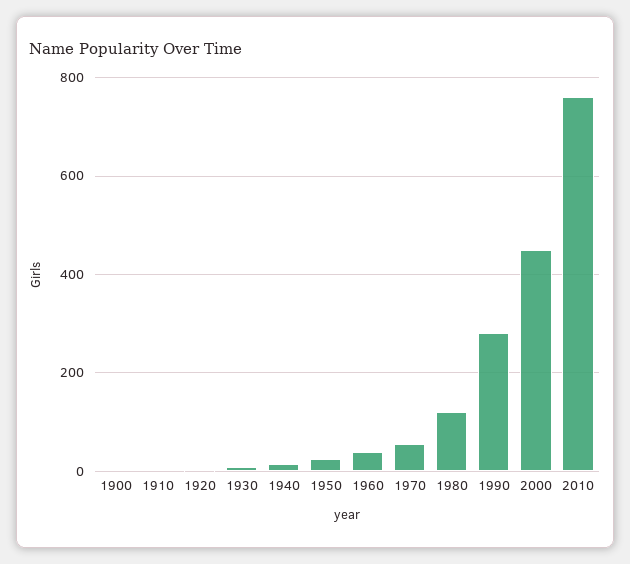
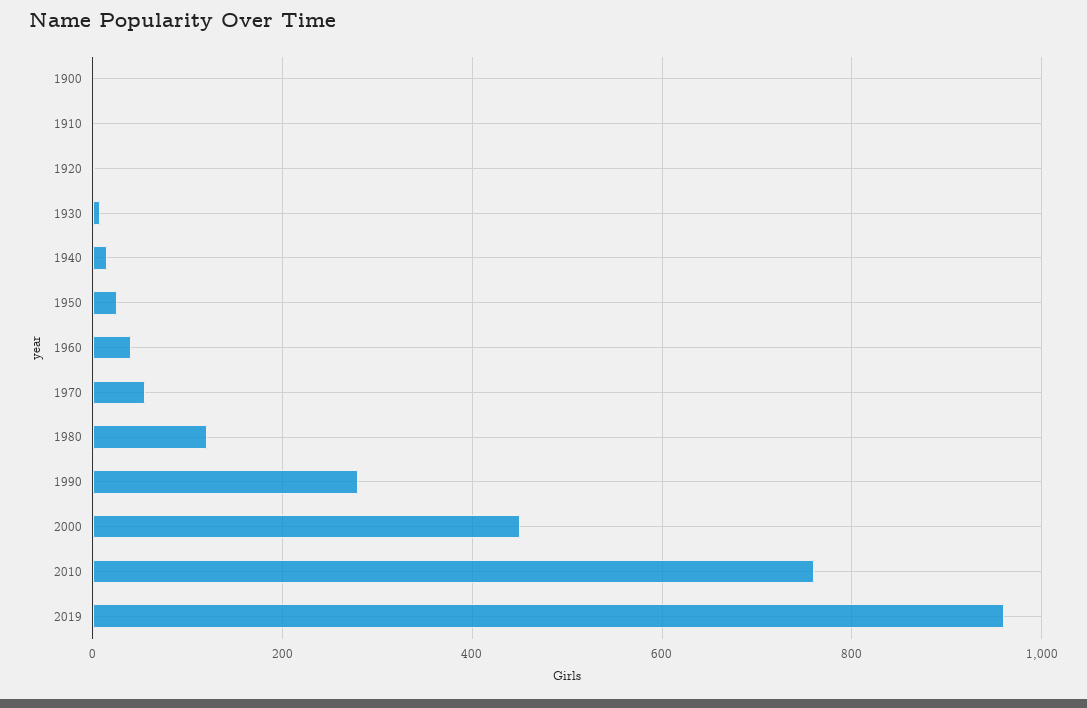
2019: none -> 960

